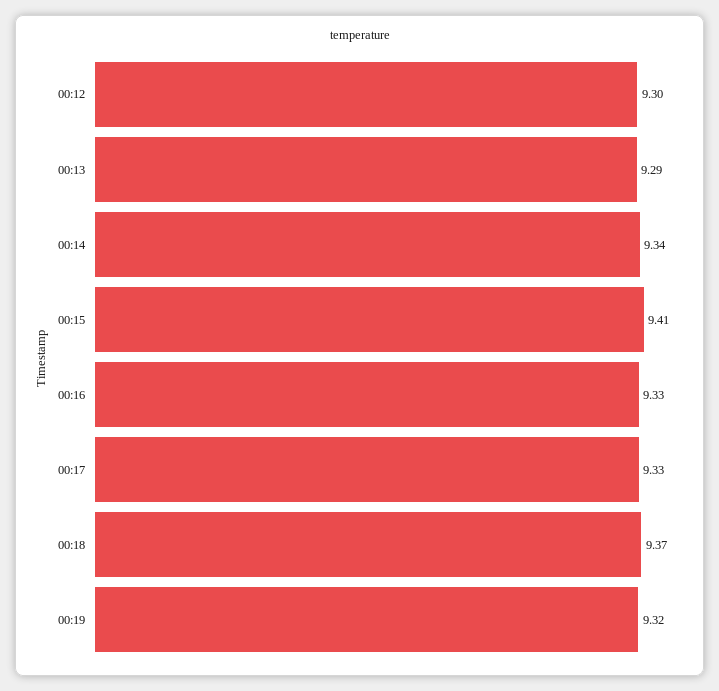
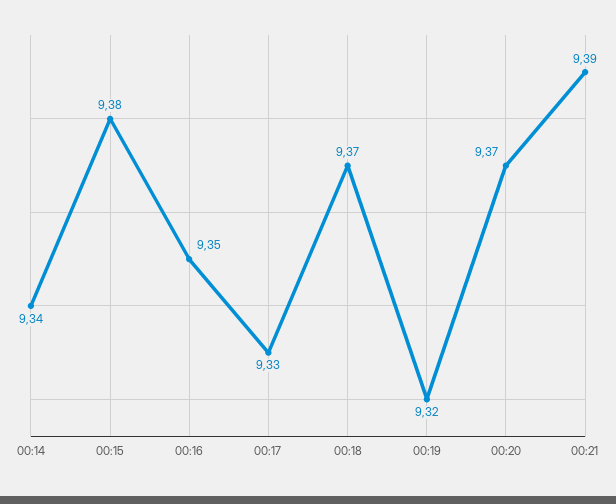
00:12: 9.3 -> none
00:13: 9.29 -> none
00:15: 9.41 -> 9.38
00:16: 9.33 -> 9.35
00:20: none -> 9.37
00:21: none -> 9.39

